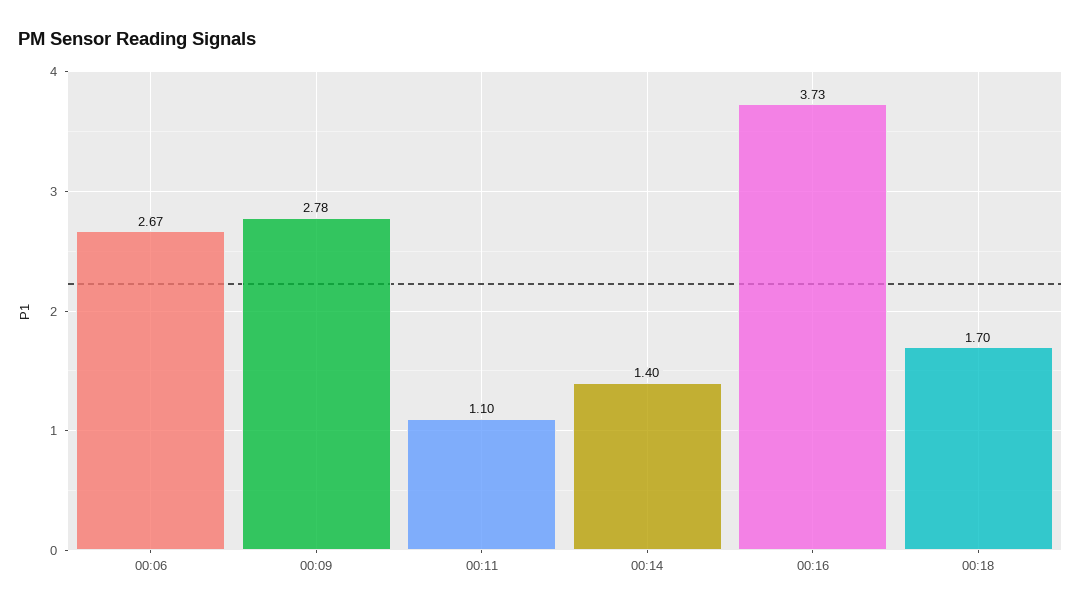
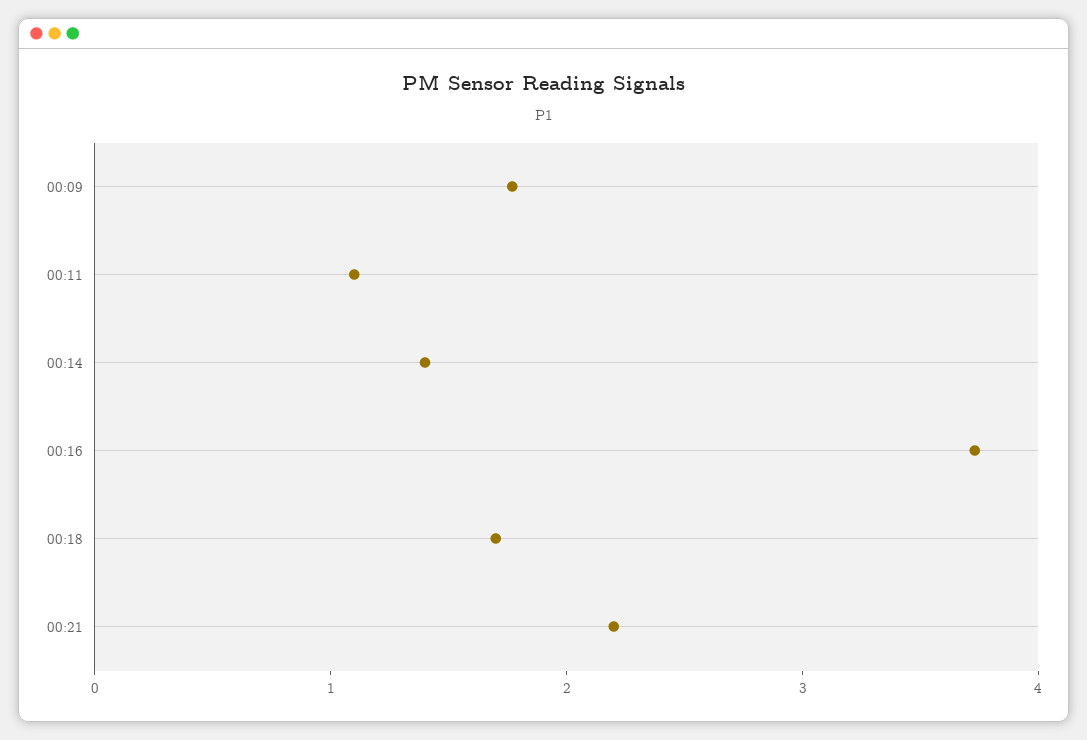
00:06: 2.67 -> none
00:09: 2.78 -> 1.8
00:21: none -> 2.2

